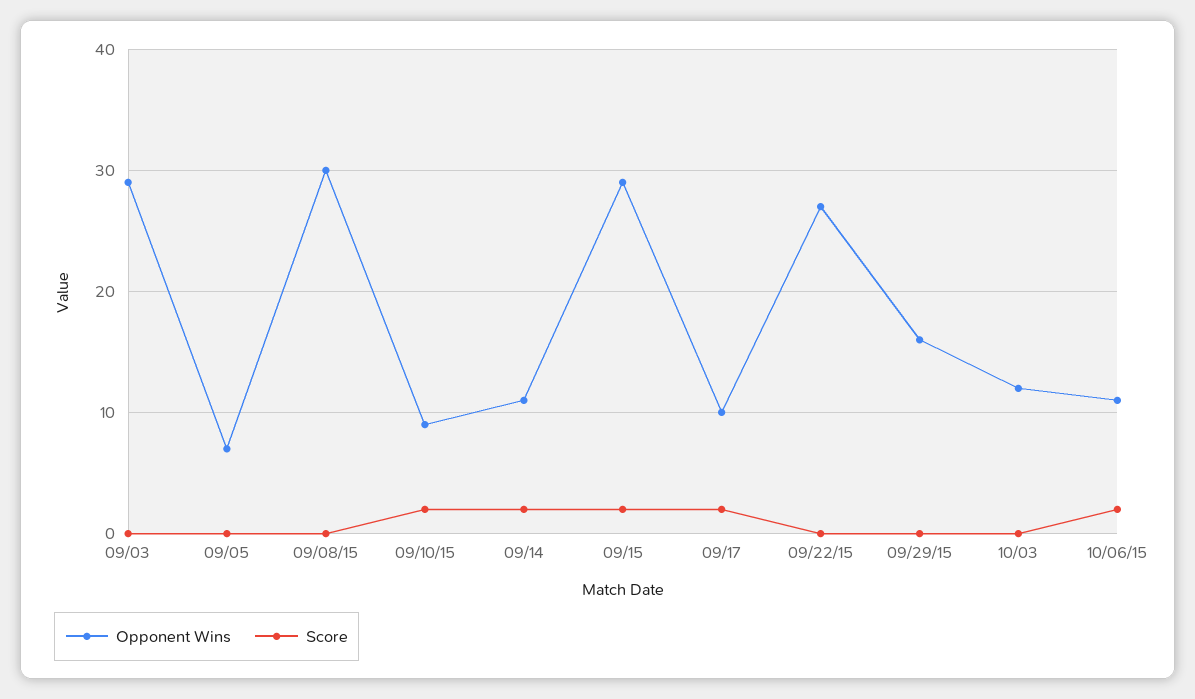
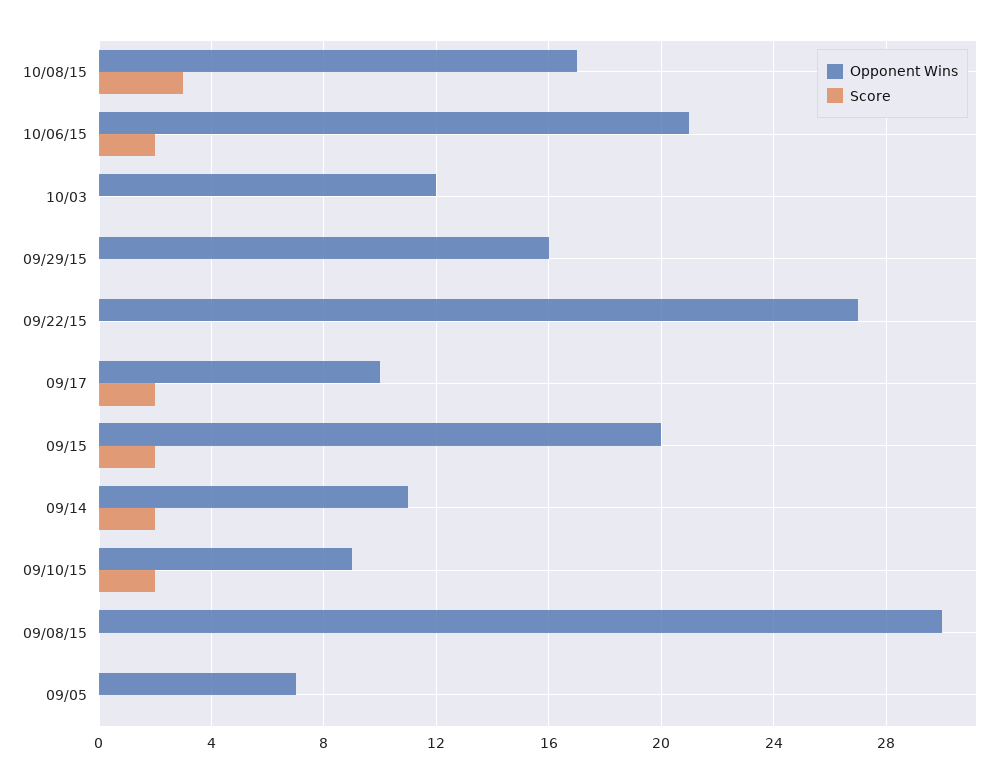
Opponent Wins, 09/03: 29 -> none
Score, 09/03: 0 -> none
Opponent Wins, 09/15: 29 -> 20
Opponent Wins, 10/06/15: 11 -> 21
Opponent Wins, 10/08/15: none -> 17
Score, 10/08/15: none -> 3

